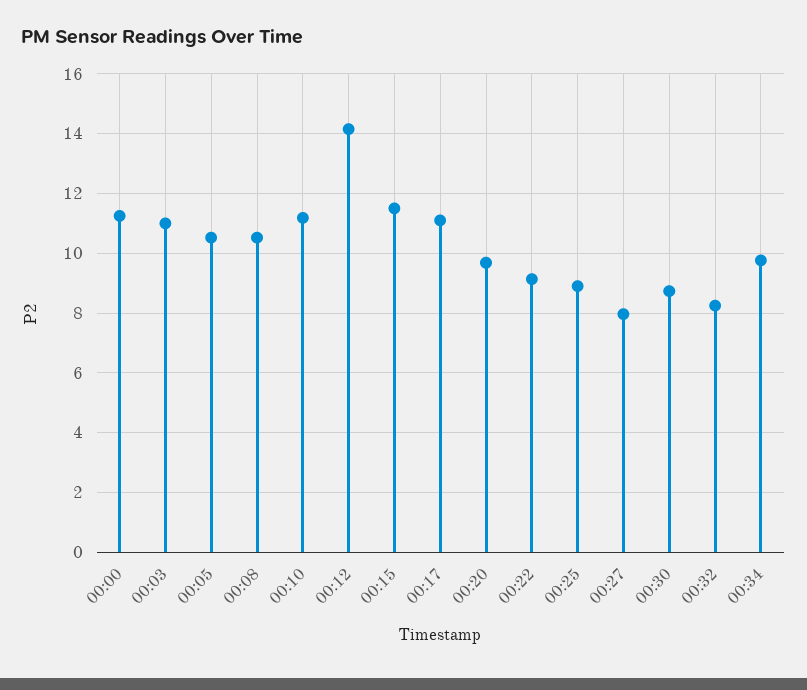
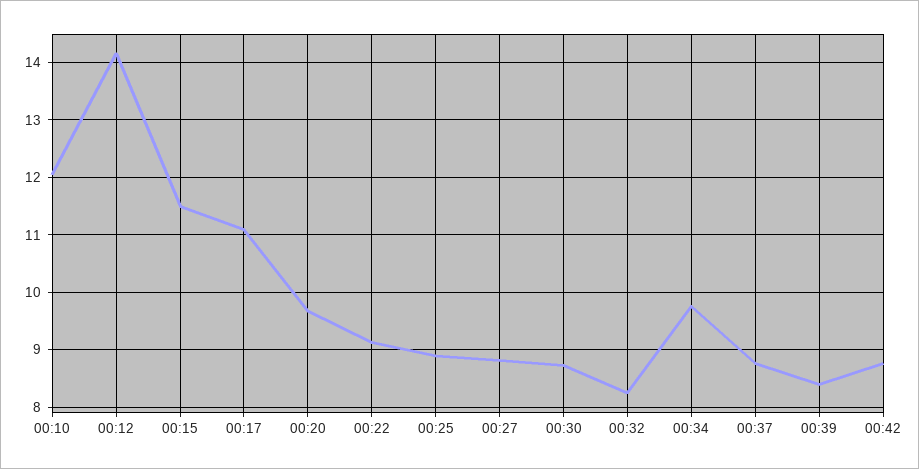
00:00: 11.25 -> none
00:03: 11 -> none
00:05: 10.5 -> none
00:08: 10.5 -> none
00:10: 11.25 -> 12
00:27: 8 -> 8.8
00:37: none -> 8.8
00:39: none -> 8.4
00:42: none -> 8.8

